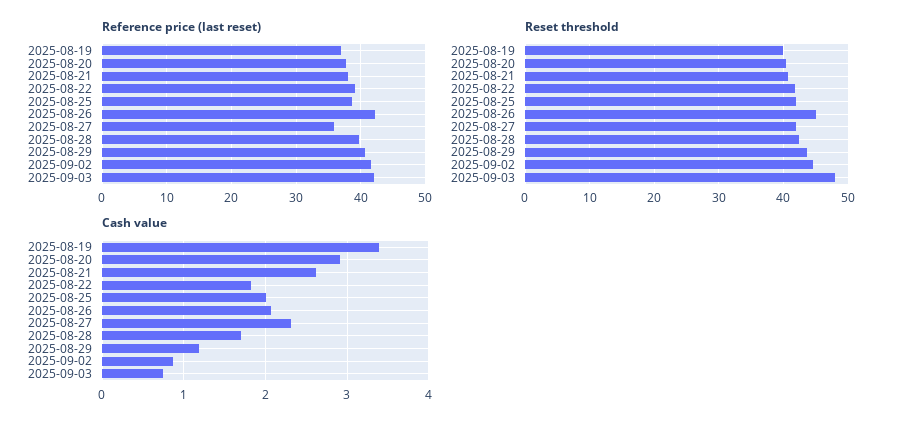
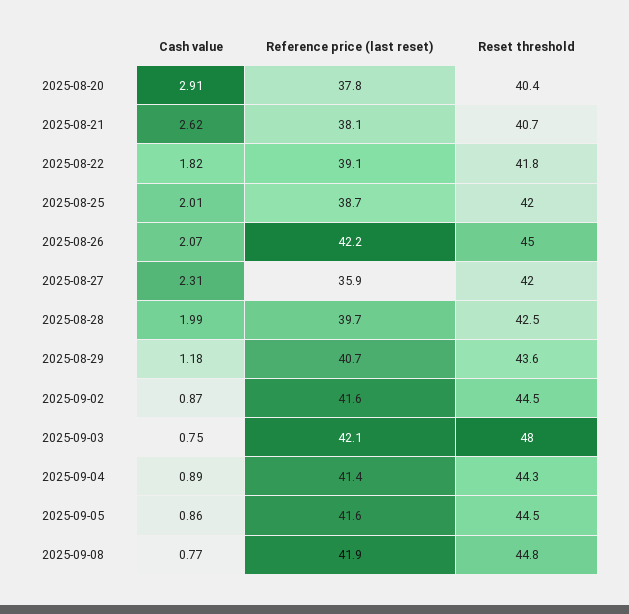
Reference price (last reset), 2025-08-19: 37 -> none
Reset threshold, 2025-08-19: 40 -> none
Cash value, 2025-08-19: 3.4 -> none
Cash value, 2025-08-28: 1.7 -> 1.99
Cash value, 2025-09-04: none -> 0.89
Reference price (last reset), 2025-09-04: none -> 41.4
Reset threshold, 2025-09-04: none -> 44.3
Cash value, 2025-09-05: none -> 0.86
Reference price (last reset), 2025-09-05: none -> 41.6
Reset threshold, 2025-09-05: none -> 44.5
Cash value, 2025-09-08: none -> 0.77
Reference price (last reset), 2025-09-08: none -> 41.9
Reset threshold, 2025-09-08: none -> 44.8

